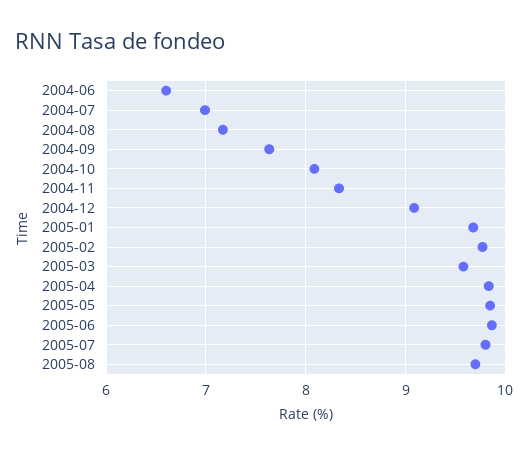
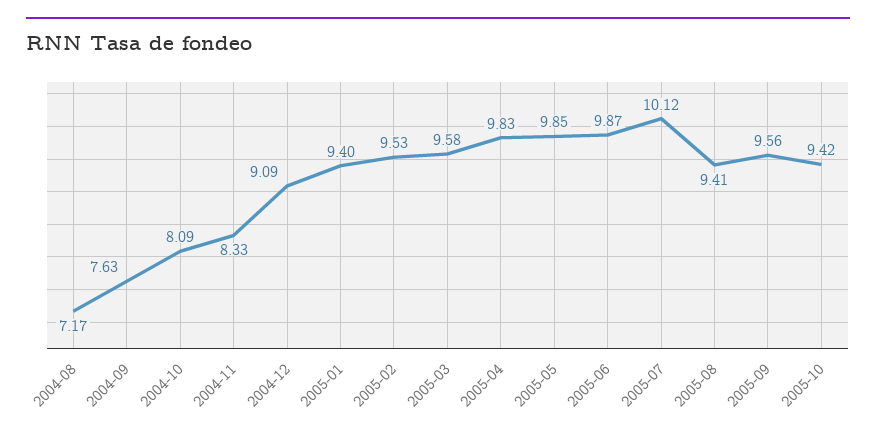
2004-06: 6.6 -> none
2004-07: 7 -> none
2005-01: 9.7 -> 9.4
2005-02: 9.8 -> 9.53
2005-07: 9.8 -> 10.12
2005-08: 9.7 -> 9.41
2005-09: none -> 9.56
2005-10: none -> 9.42

